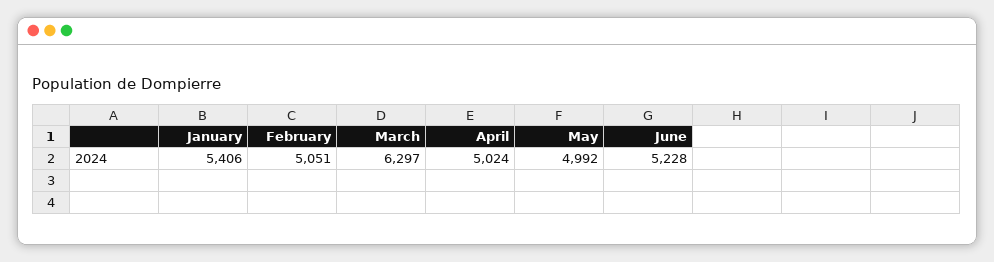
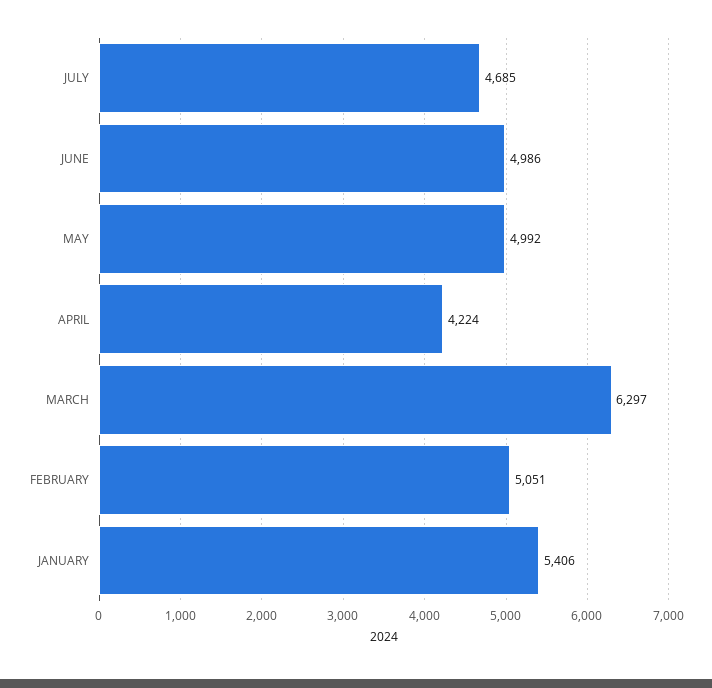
April: 5024 -> 4224
June: 5228 -> 4986
JULY: none -> 4685

